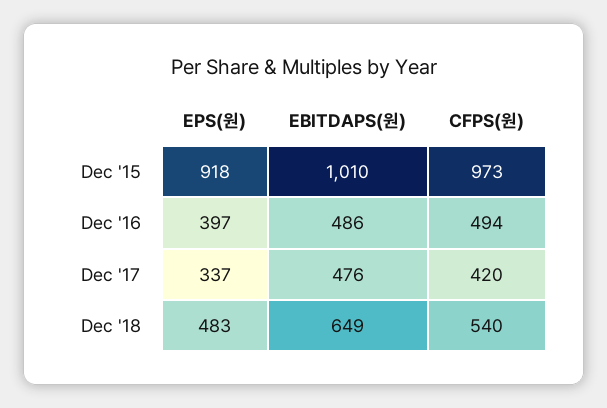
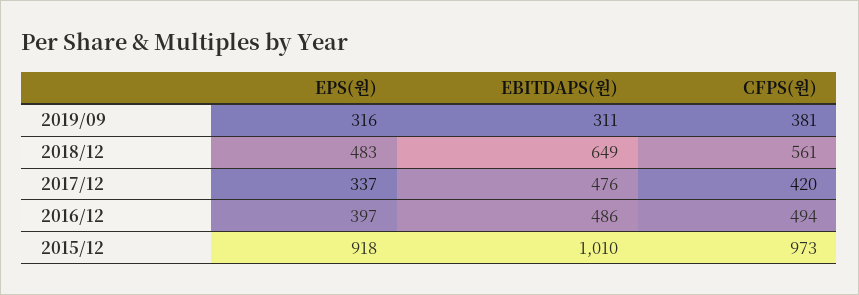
CFPS(원), Dec '18: 540 -> 561
EPS(원), 2019/09: none -> 316
EBITDAPS(원), 2019/09: none -> 311
CFPS(원), 2019/09: none -> 381

